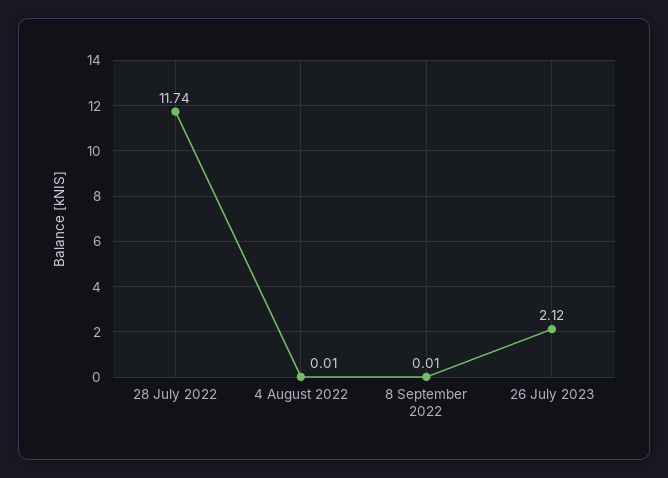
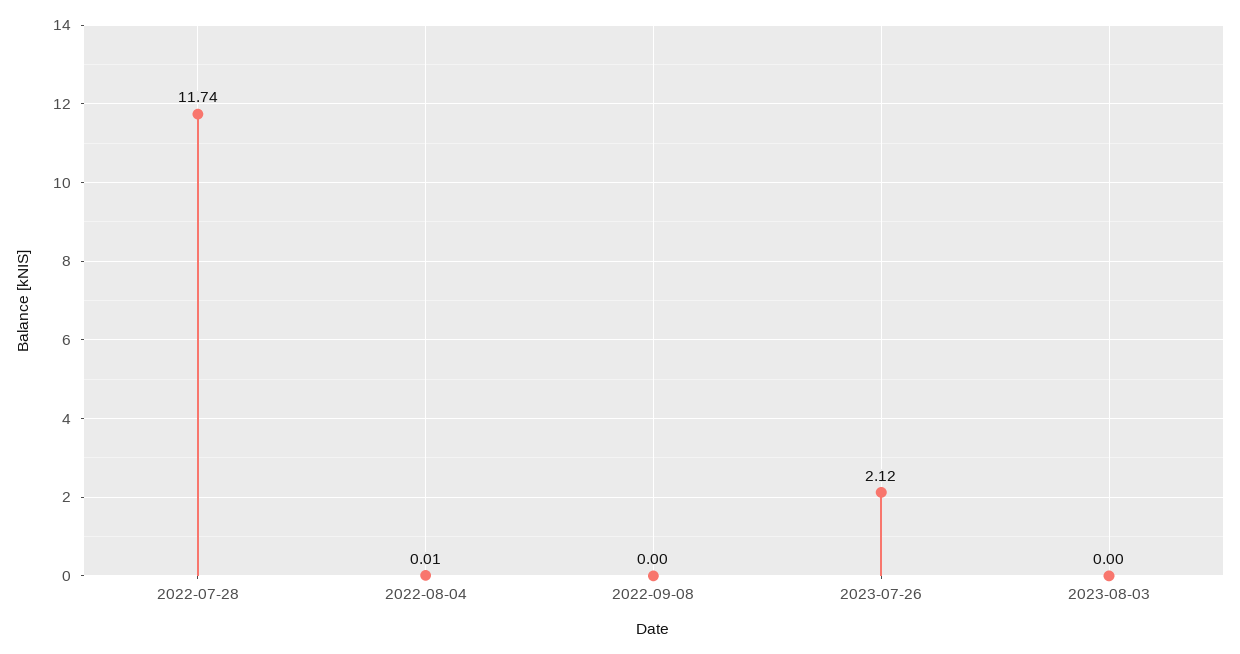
8 September 2022: 0.01 -> 0
2023-08-03: none -> 0

